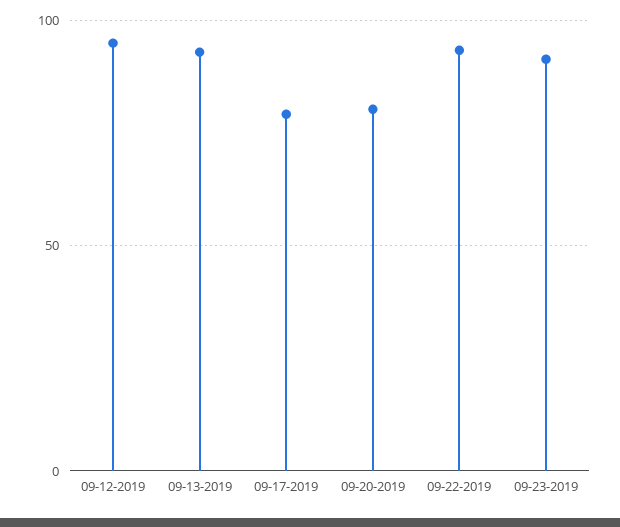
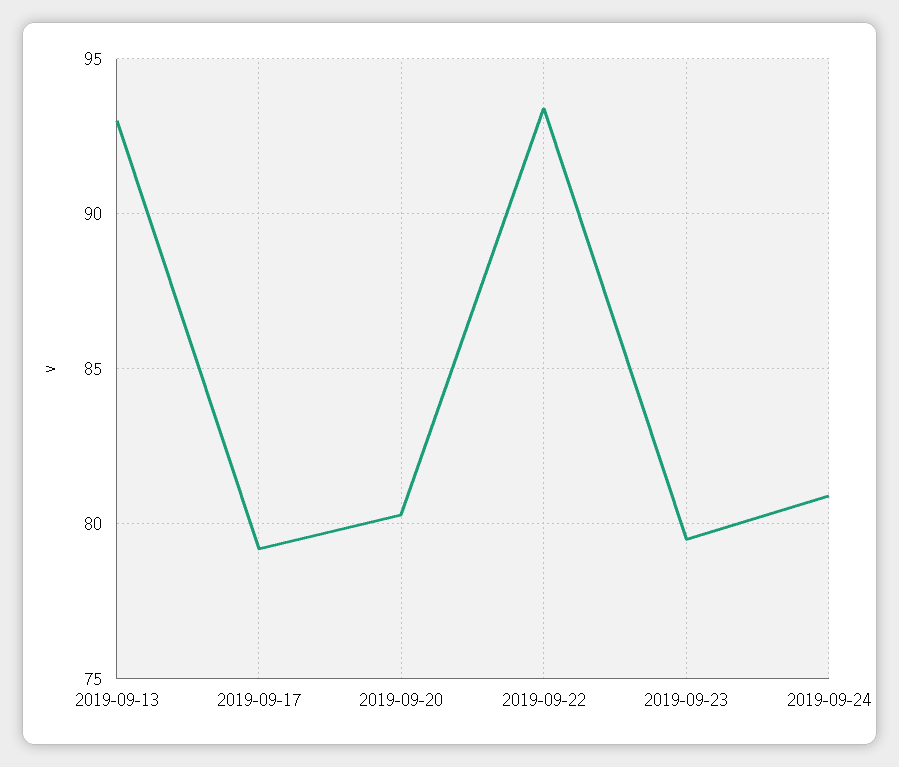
09-12-2019: 95 -> none
09-23-2019: 90 -> 79.5
2019-09-24: none -> 81

